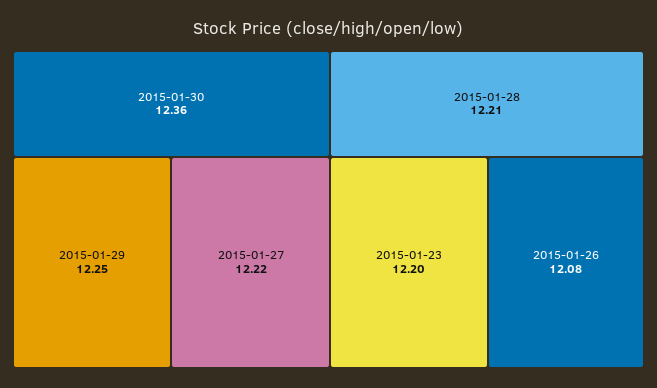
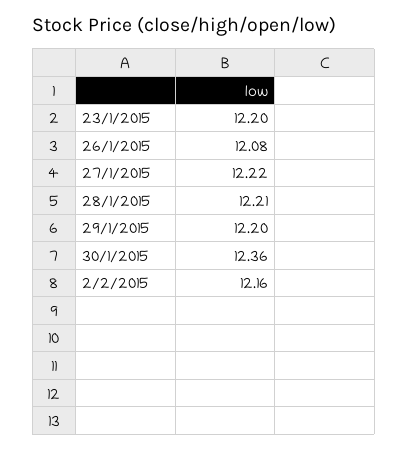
2015-01-29: 12.25 -> 12.2
2/2/2015: none -> 12.16

